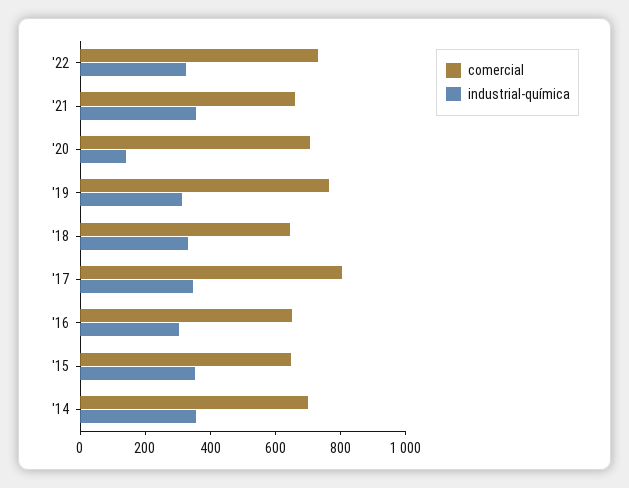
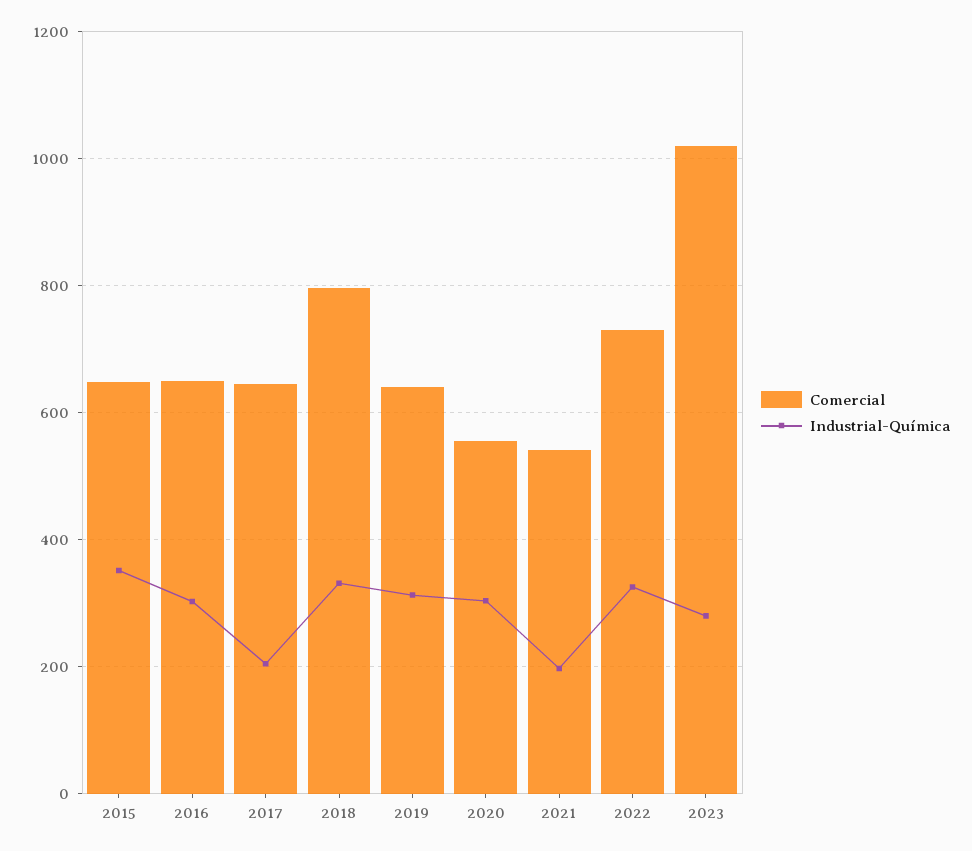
comercial, '21: 650 -> 540
industrial-química, '21: 350 -> 200
comercial, '20: 700 -> 560
industrial-química, '20: 150 -> 300
comercial, '19: 750 -> 640
comercial, '18: 650 -> 800
comercial, '17: 800 -> 640
industrial-química, '17: 350 -> 200
comercial, '14: 700 -> none
industrial-química, '14: 350 -> none
comercial, 2023: none -> 1020
industrial-química, 2023: none -> 280

